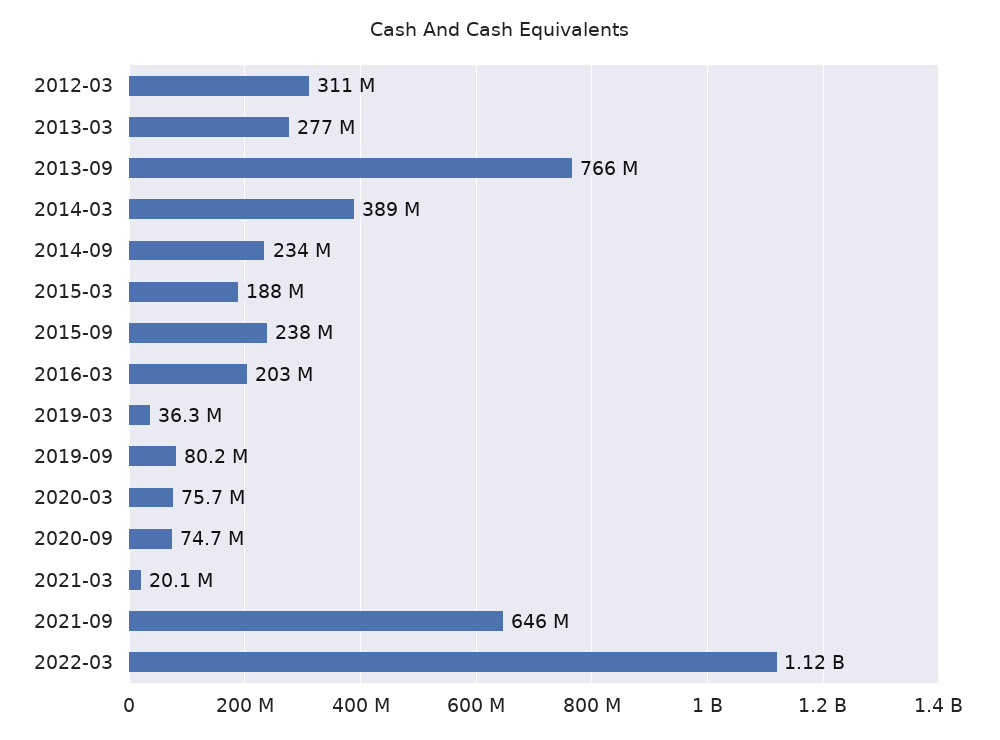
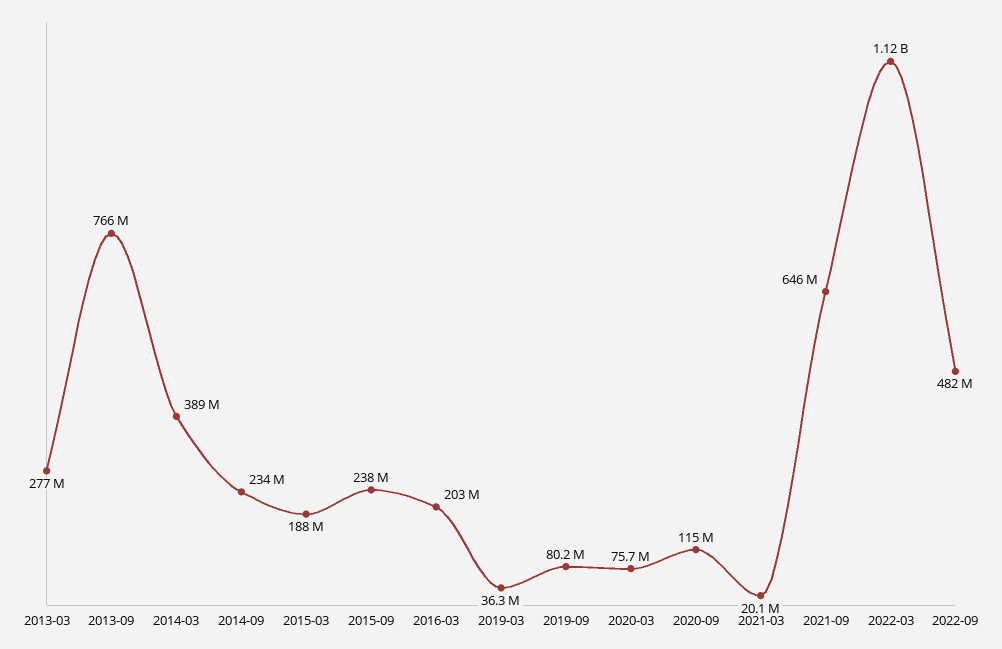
2012-03: 311000000 -> none
2020-09: 74700000 -> 115000000
2022-09: none -> 482000000

